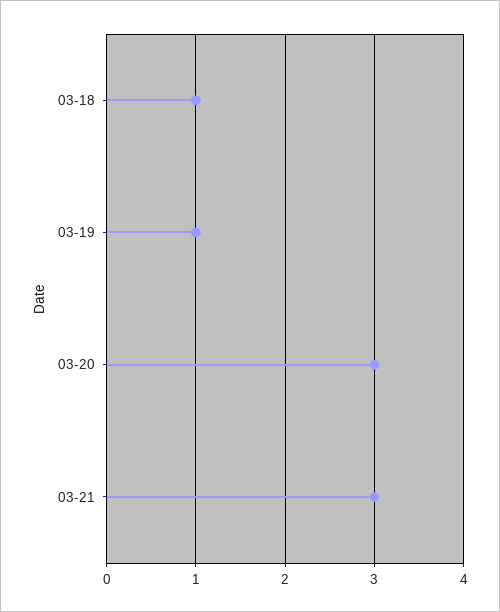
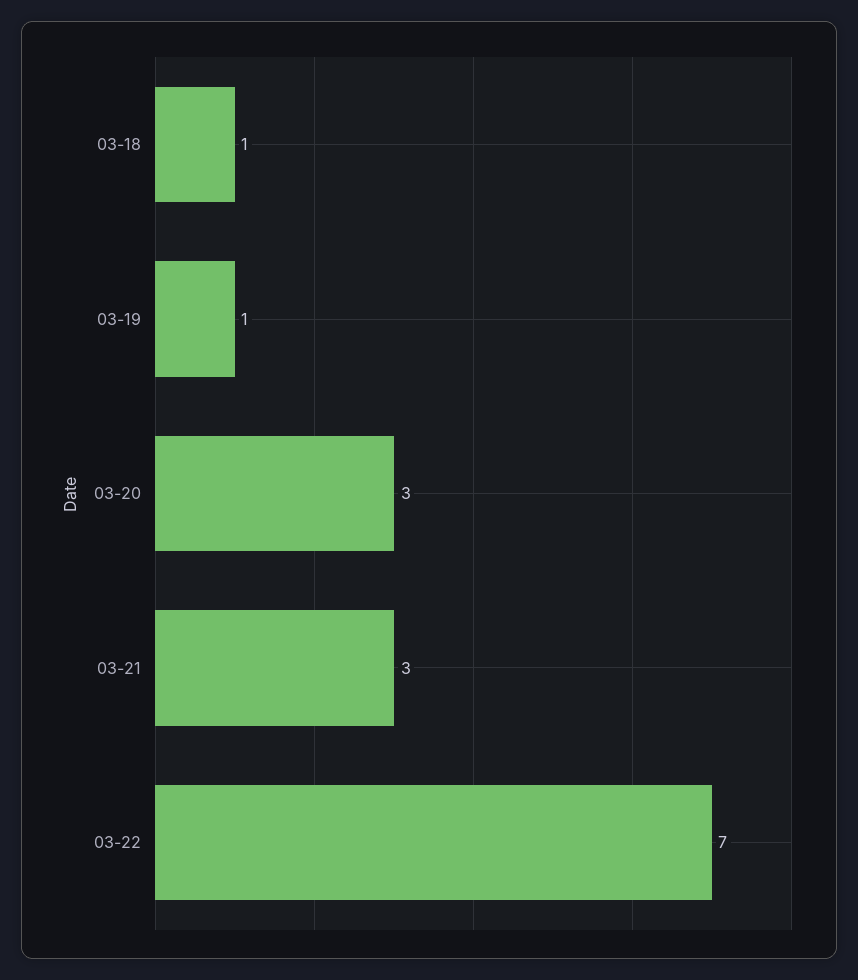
03-22: none -> 7

